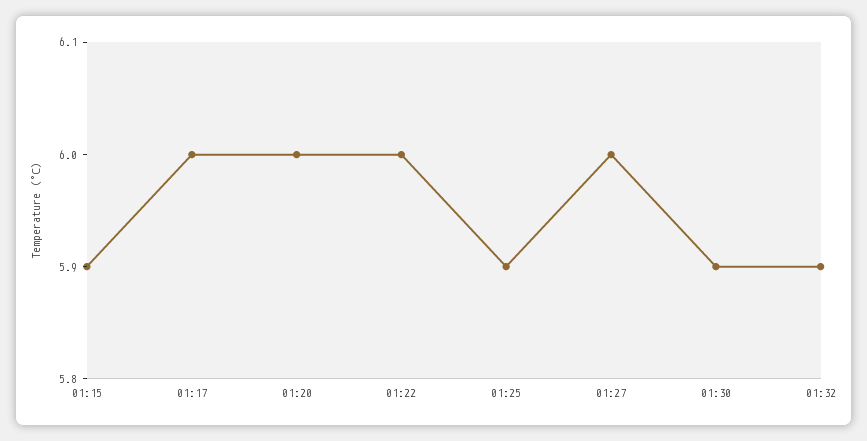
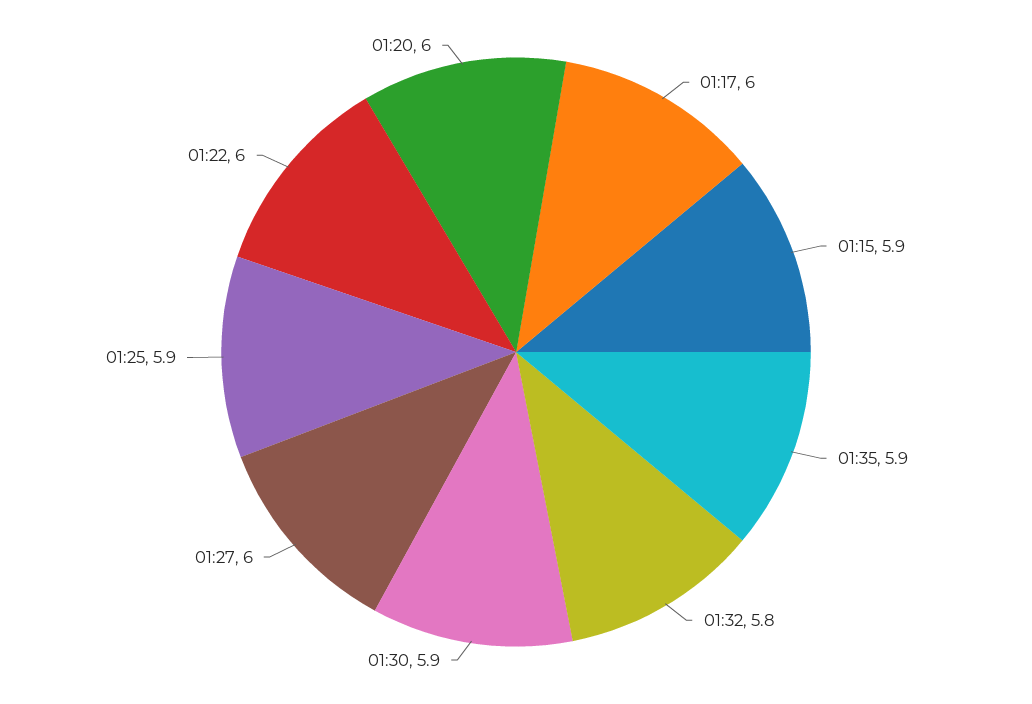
01:32: 5.9 -> 5.8
01:35: none -> 5.9

